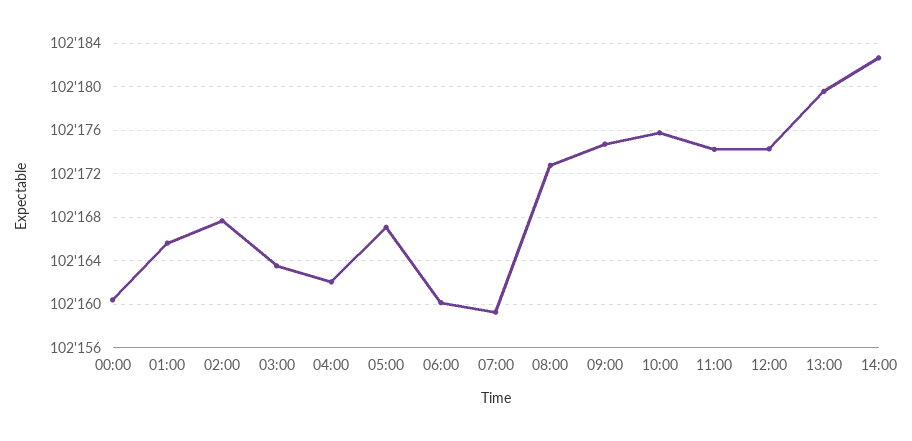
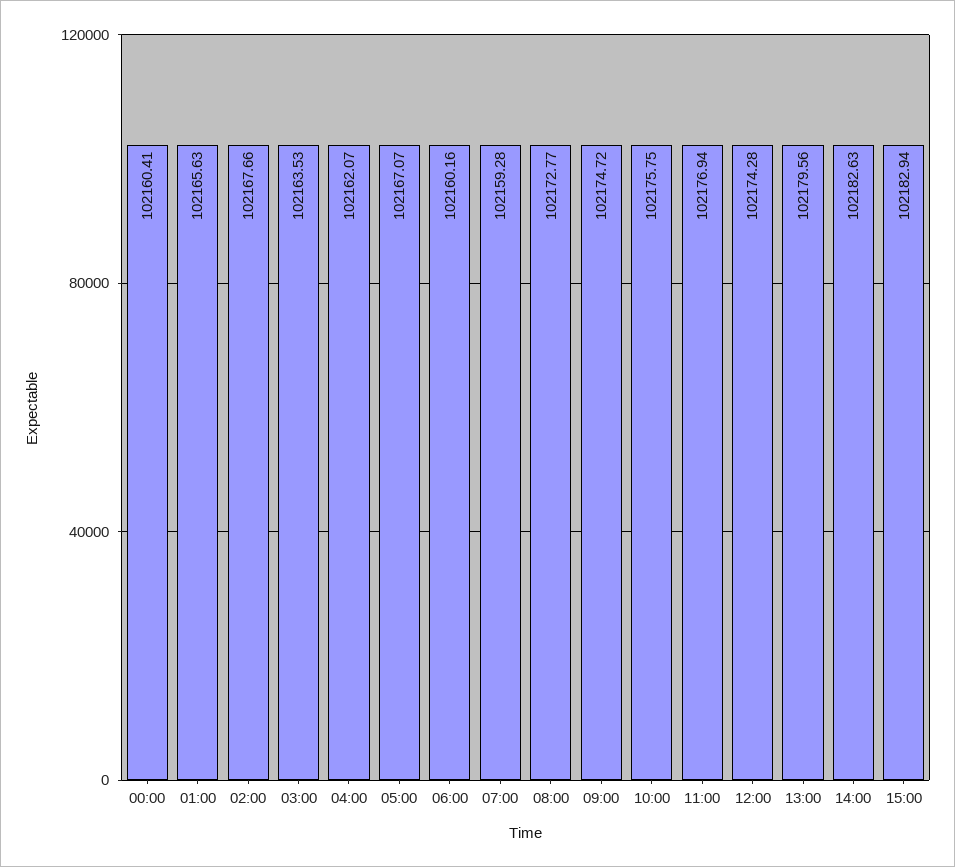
11:00: 102174 -> 102176.94
15:00: none -> 102182.94

